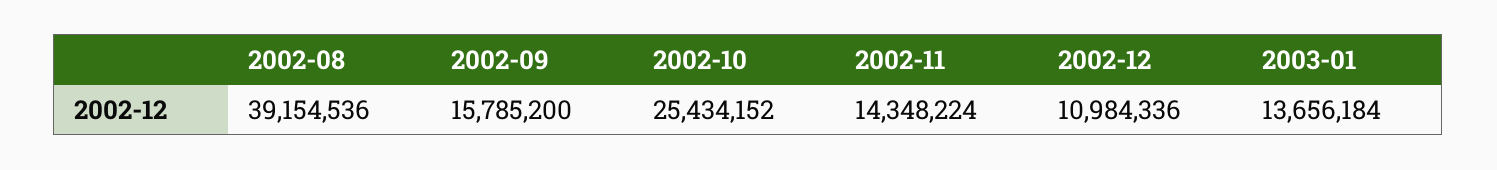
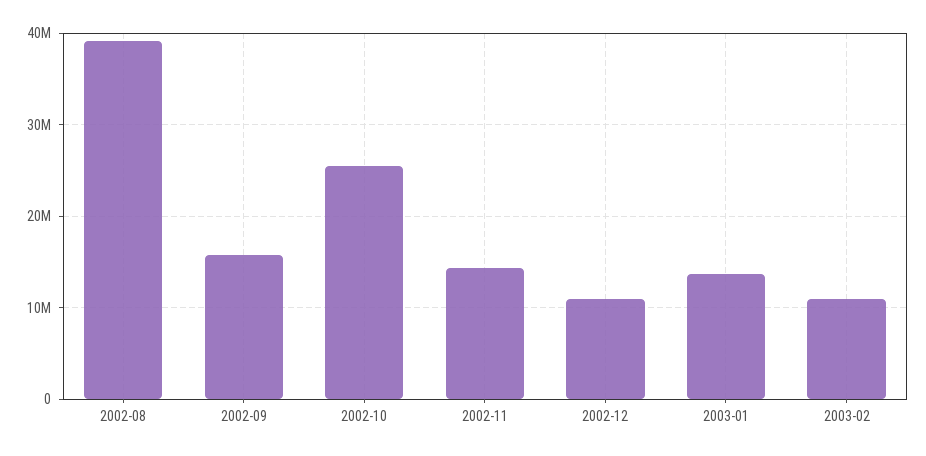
2003-02: none -> 11000000

